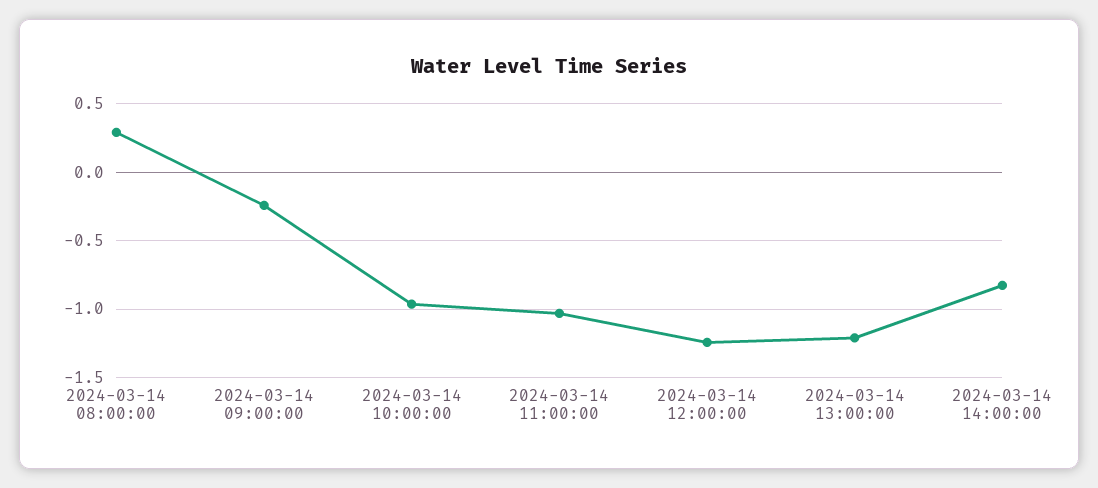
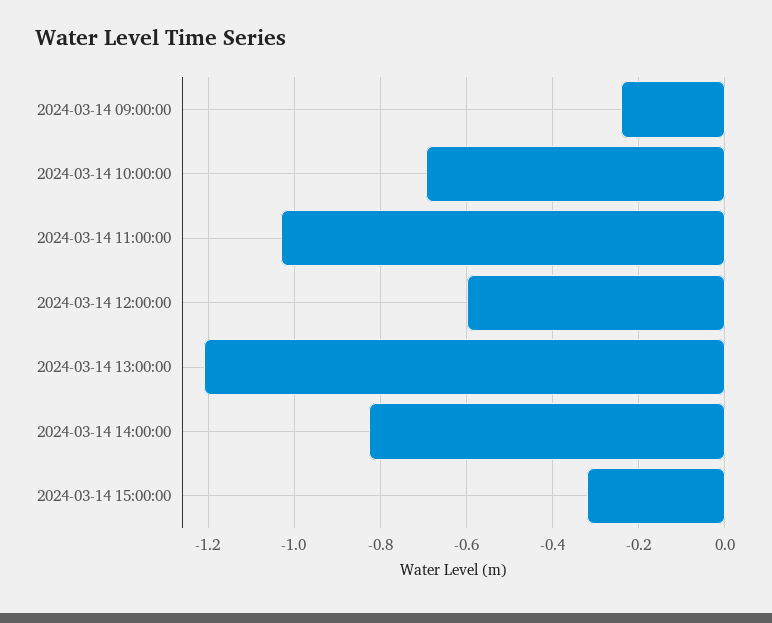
2024-03-14 08:00:00: 0.3 -> none
2024-03-14 10:00:00: -0.95 -> -0.7
2024-03-14 12:00:00: -1.25 -> -0.6
2024-03-14 15:00:00: none -> -0.32

